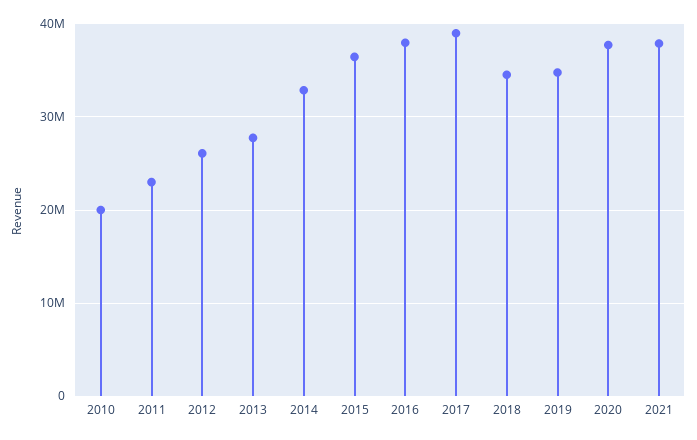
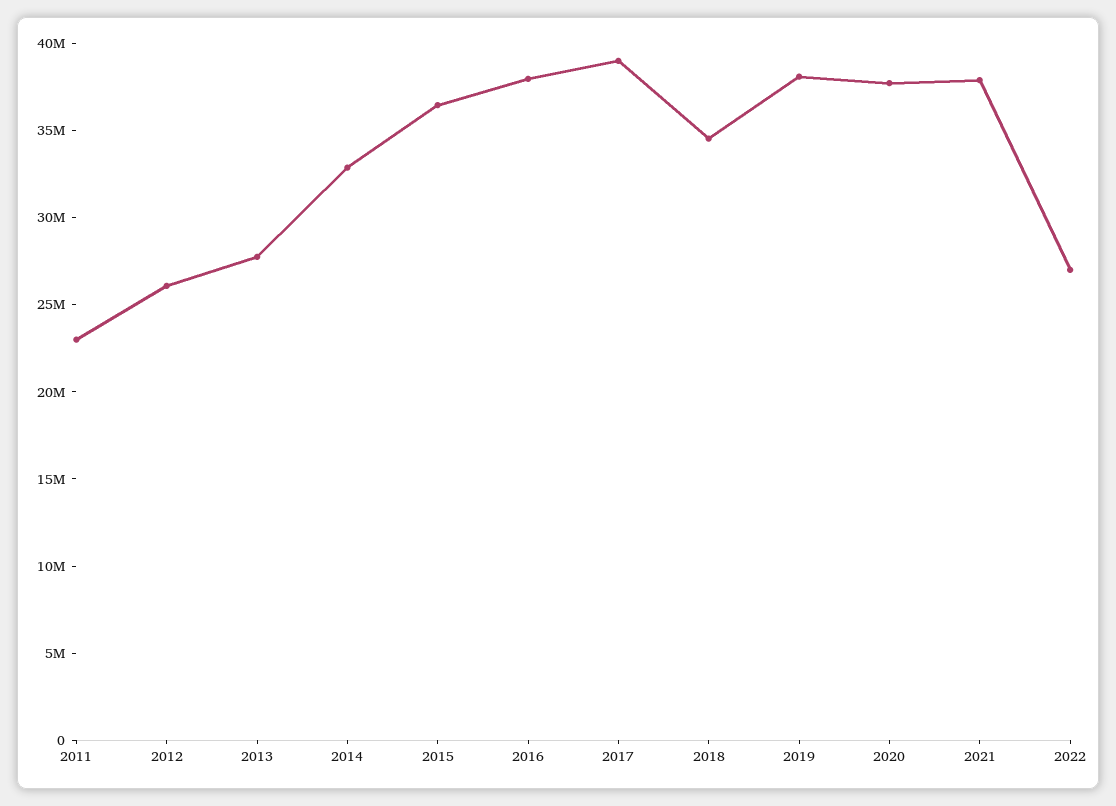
2010: 20000000 -> none
2019: 35000000 -> 38000000
2022: none -> 27000000

